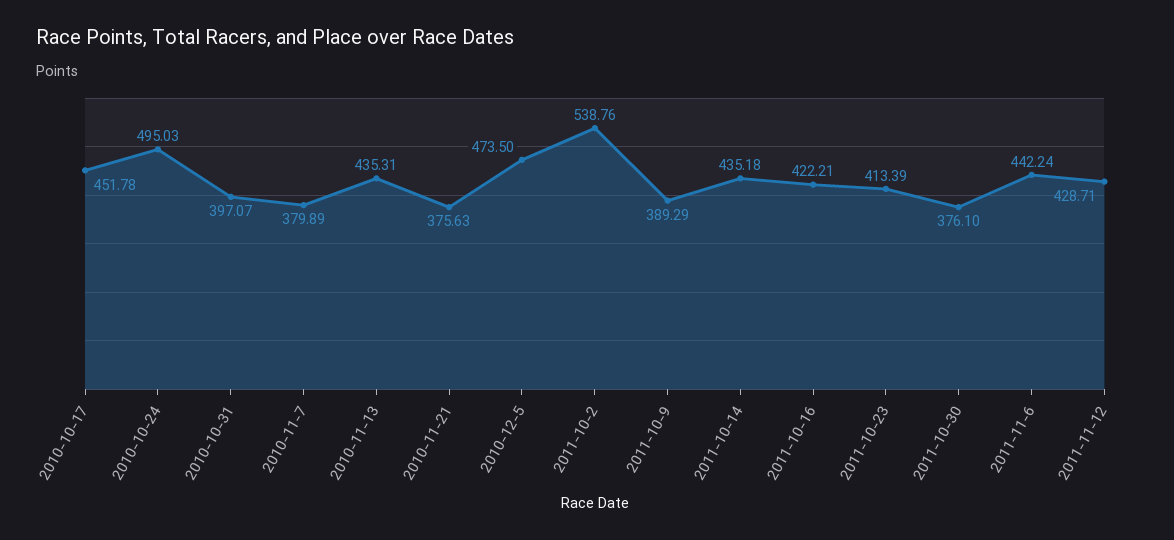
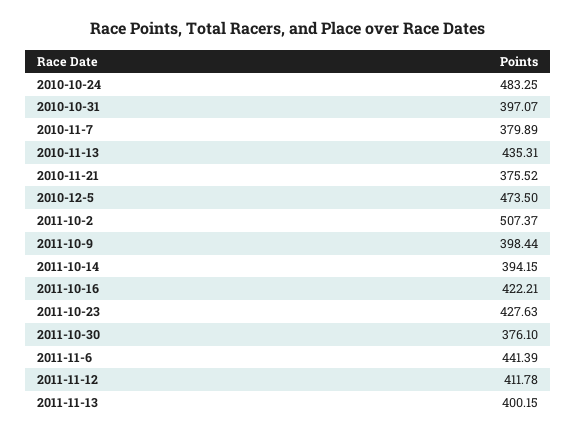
2010-10-17: 451.78 -> none
2010-10-24: 495.03 -> 483.25
2010-11-21: 375.63 -> 375.52
2011-10-2: 538.76 -> 507.37
2011-10-9: 389.29 -> 398.44
2011-10-14: 435.18 -> 394.15
2011-10-23: 413.39 -> 427.63
2011-11-6: 442.24 -> 441.39
2011-11-12: 428.71 -> 411.78
2011-11-13: none -> 400.15

